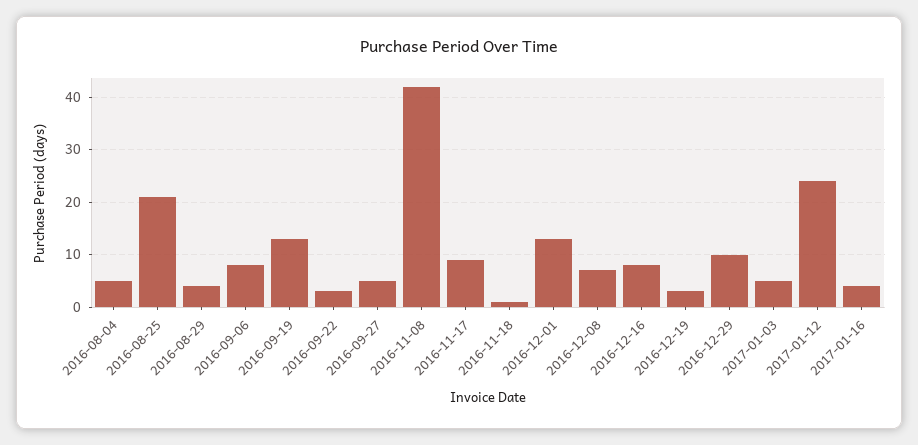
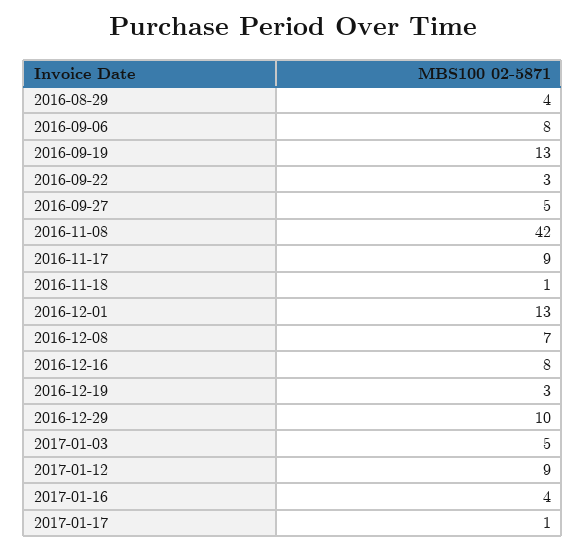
2016-08-04: 5 -> none
2016-08-25: 20 -> none
2017-01-12: 25 -> 9
2017-01-17: none -> 1

